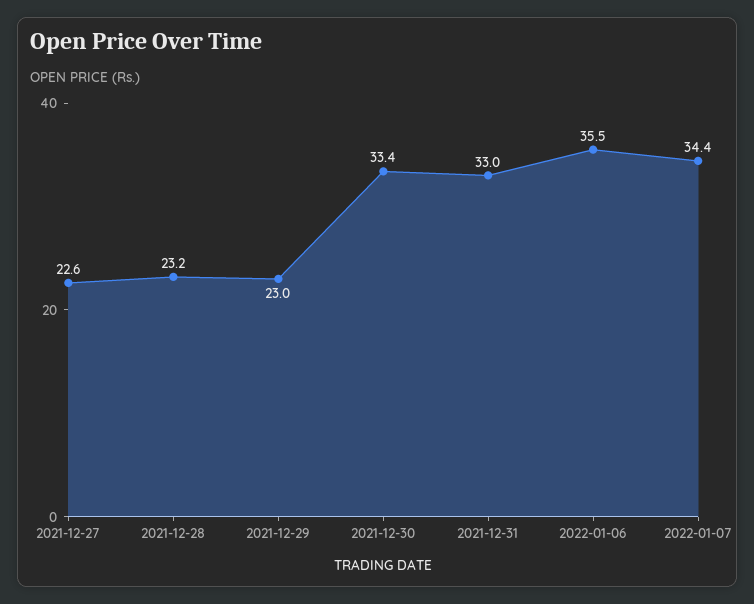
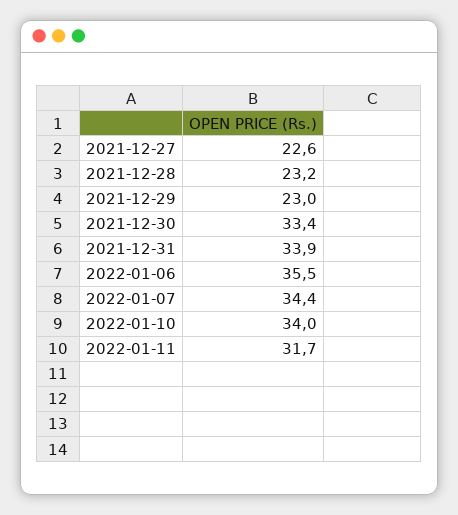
2021-12-31: 33 -> 33.9
2022-01-10: none -> 34
2022-01-11: none -> 31.7

